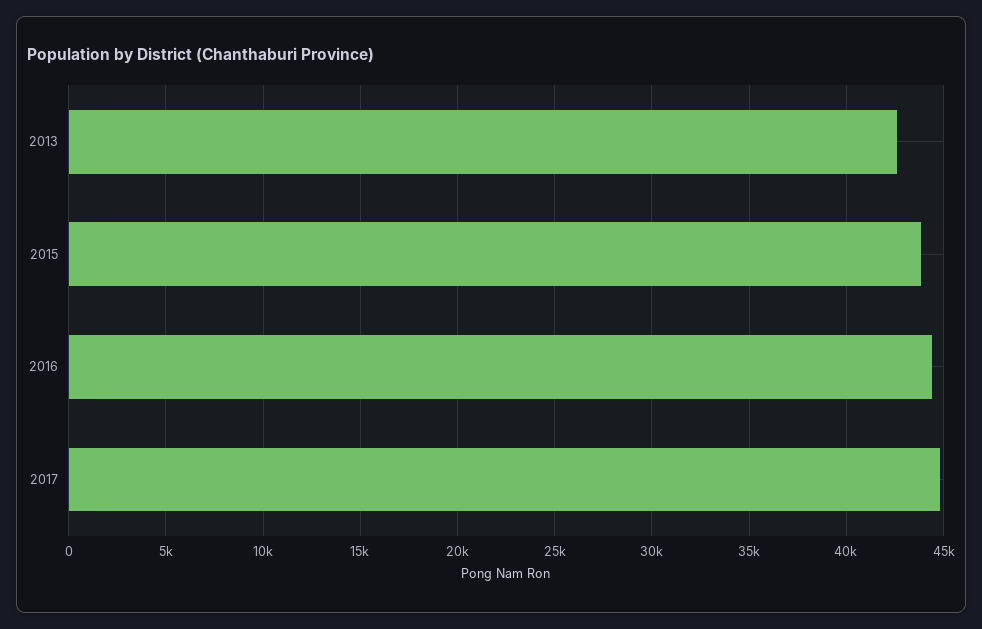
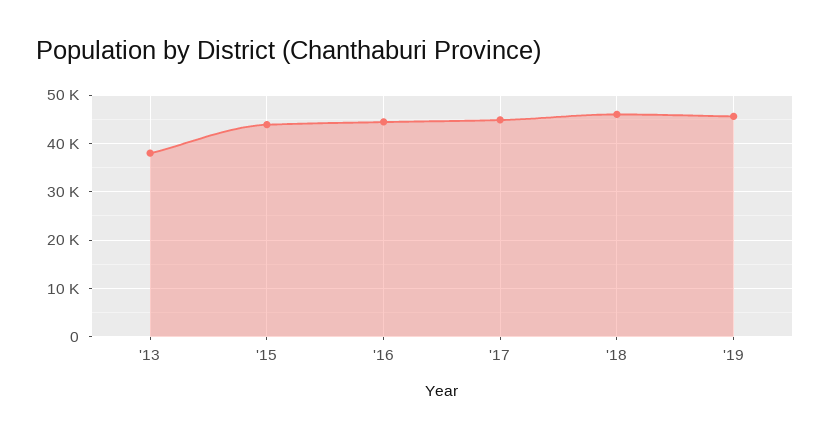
2013: 42500 -> 38000
'18: none -> 46000
'19: none -> 46000

